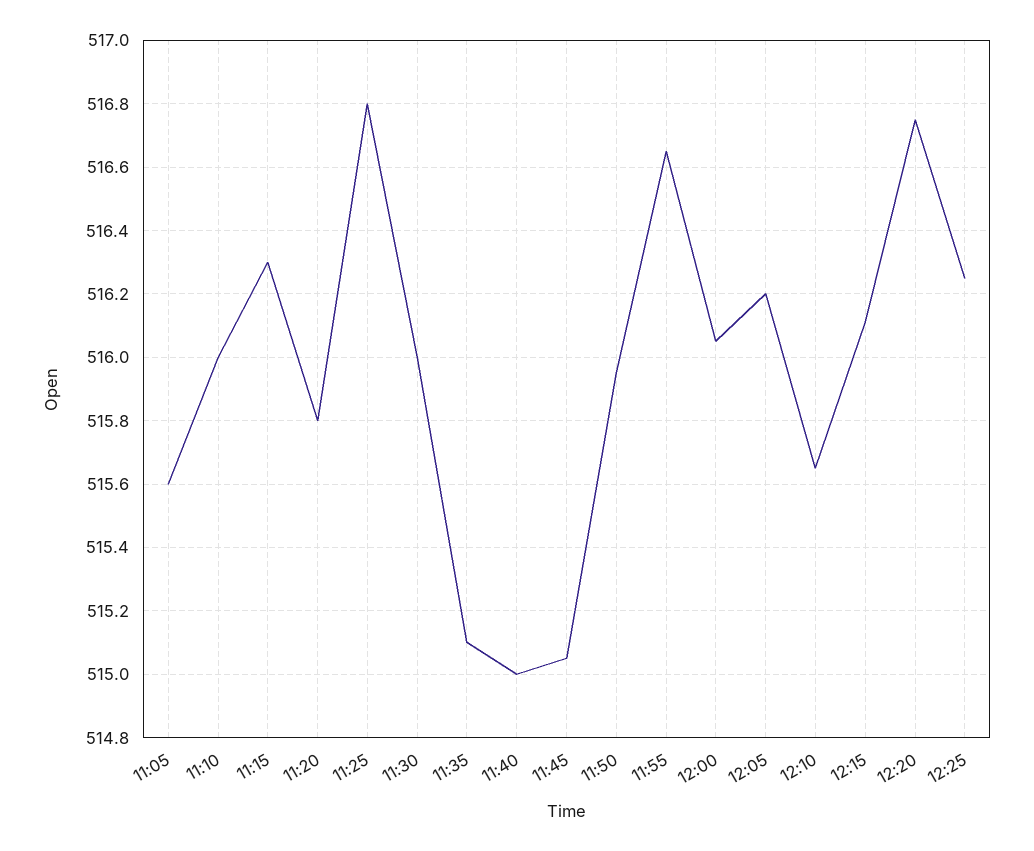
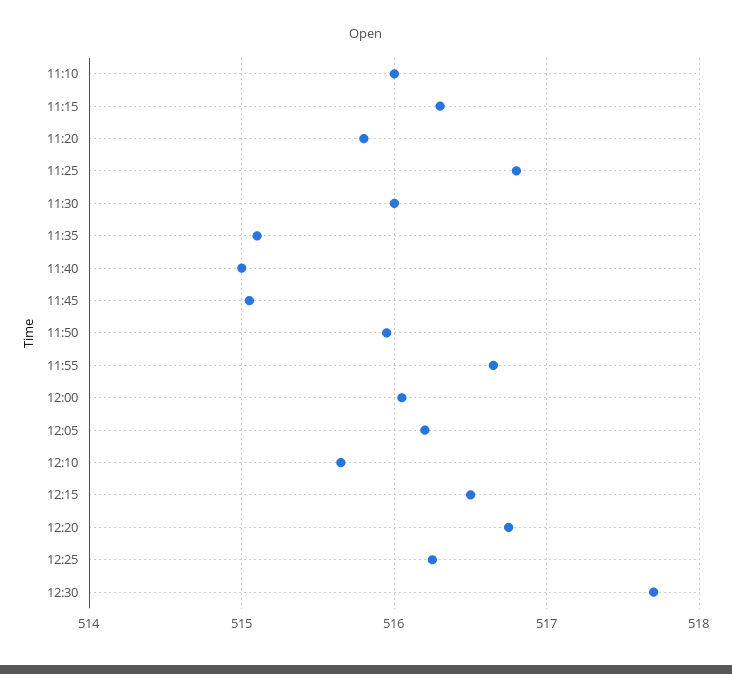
11:05: 515.6 -> none
12:15: 516.1 -> 516.5
12:30: none -> 517.7

